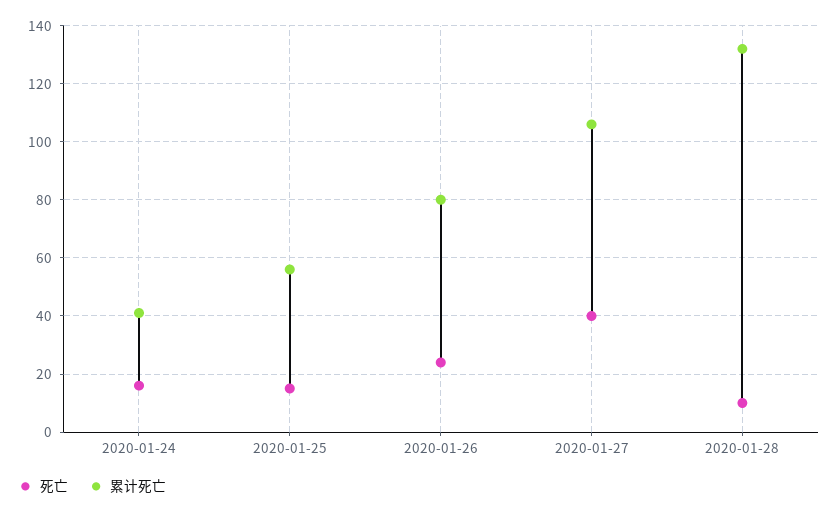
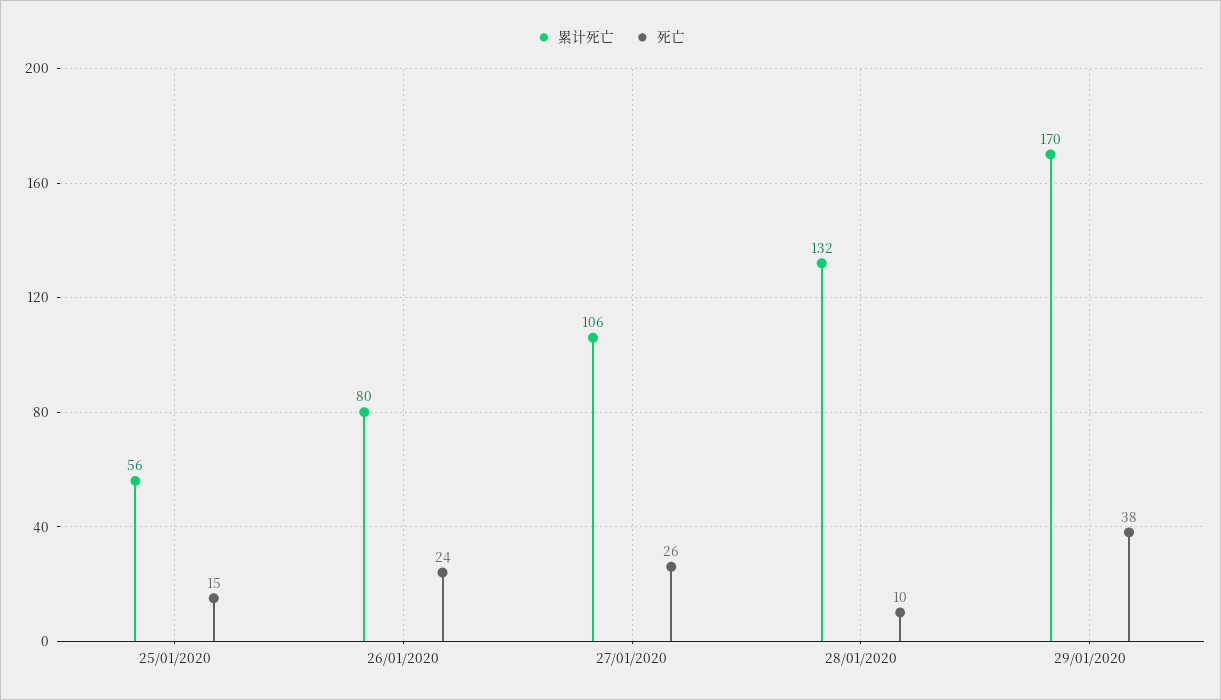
死亡, 2020-01-24: 15 -> none
累计死亡, 2020-01-24: 40 -> none
死亡, 2020-01-27: 40 -> 26
累计死亡, 29/01/2020: none -> 170
死亡, 29/01/2020: none -> 38

